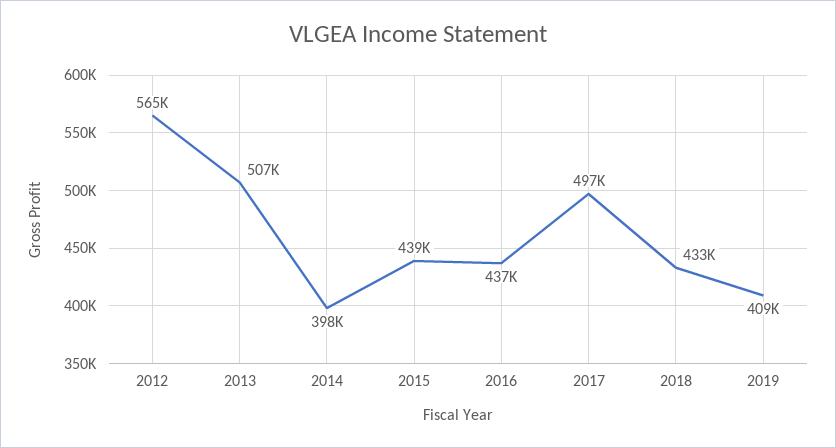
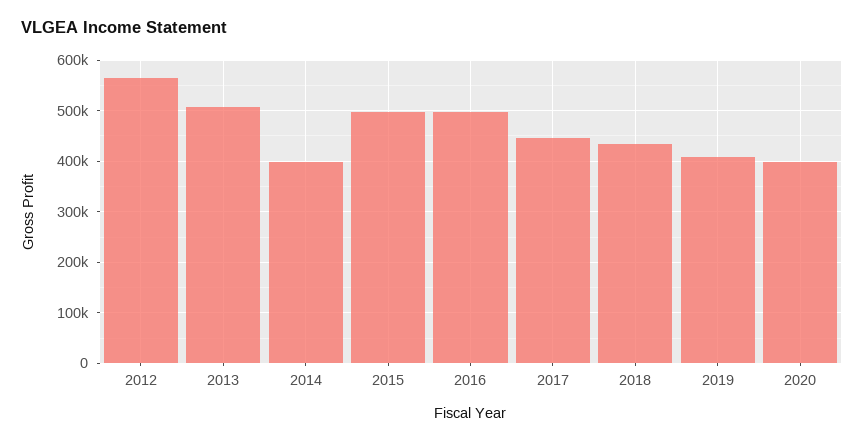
2015: 439000 -> 500000
2016: 437000 -> 500000
2017: 497000 -> 440000
2020: none -> 400000

